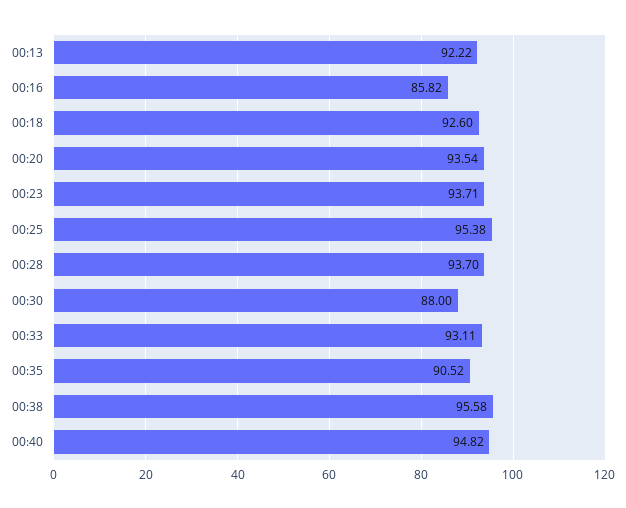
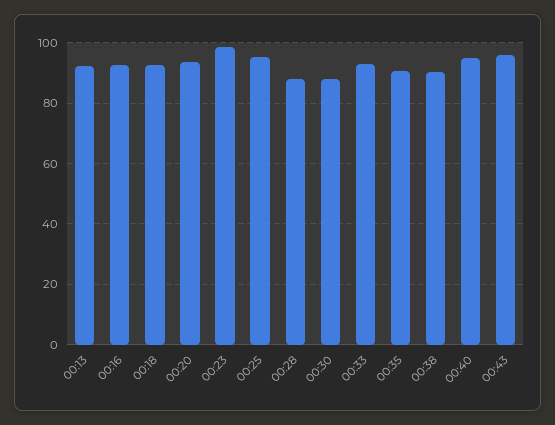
00:16: 85.82 -> 92
00:23: 93.71 -> 98
00:28: 93.7 -> 88
00:38: 95.58 -> 90
00:43: none -> 96

